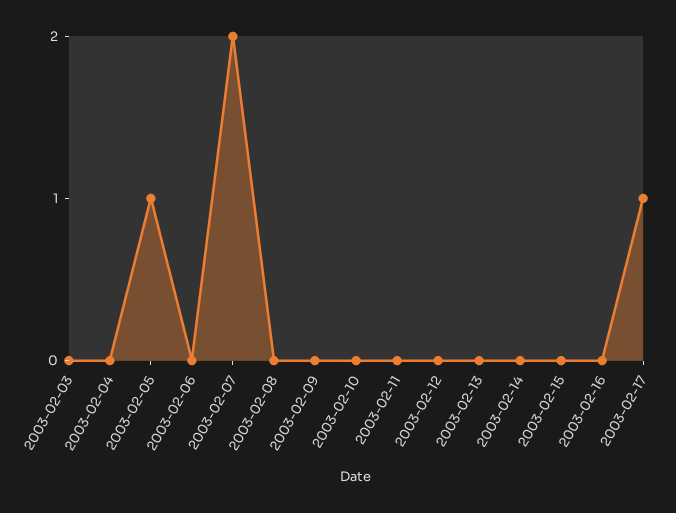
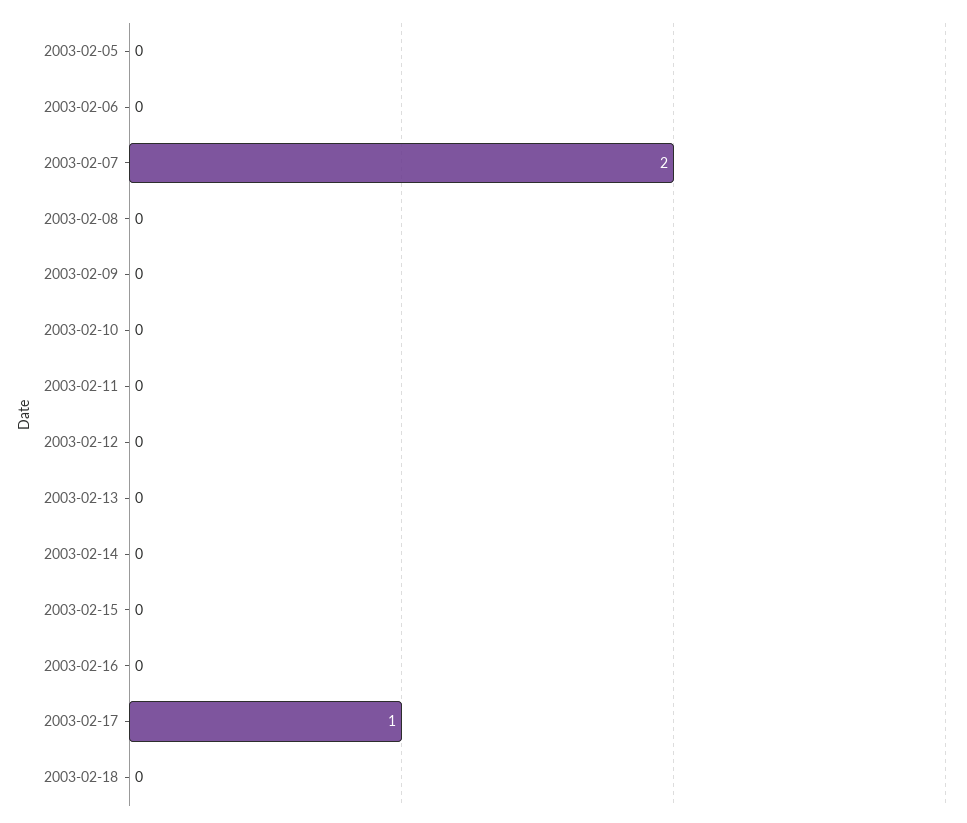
2003-02-03: 0 -> none
2003-02-04: 0 -> none
2003-02-05: 1 -> 0
2003-02-18: none -> 0

